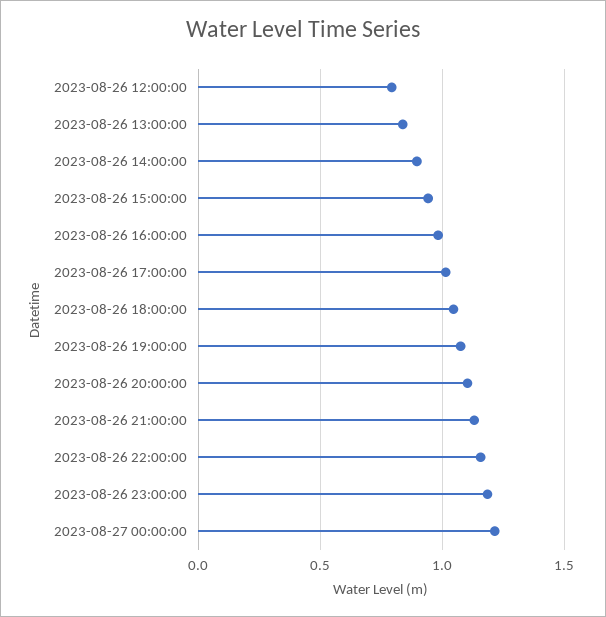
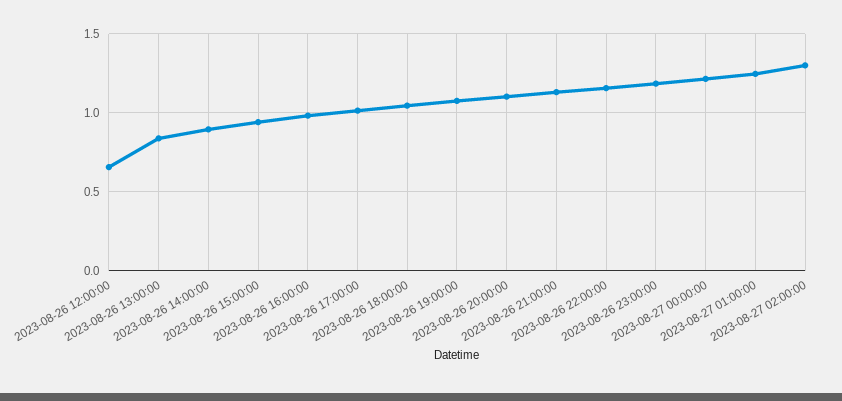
2023-08-26 12:00:00: 0.8 -> 0.65
2023-08-27 01:00:00: none -> 1.25
2023-08-27 02:00:00: none -> 1.3

